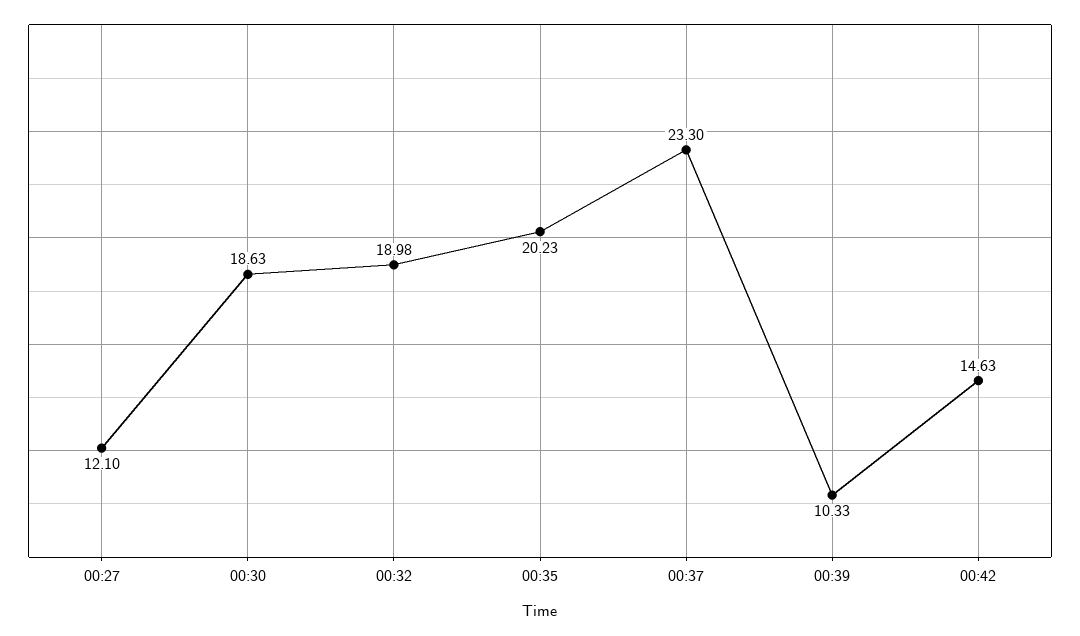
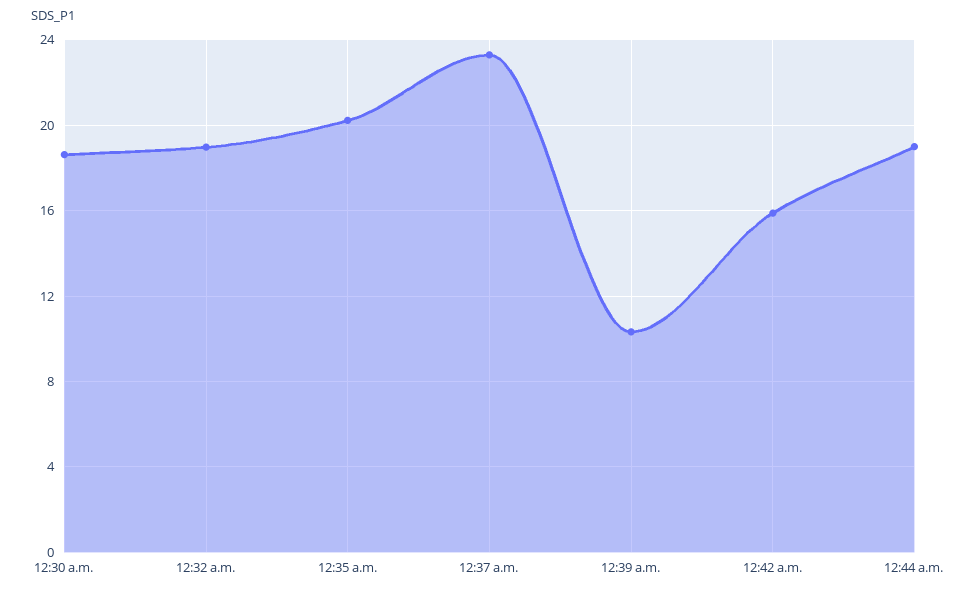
00:27: 12.1 -> none
00:42: 14.63 -> 16
12:44 a.m.: none -> 19

